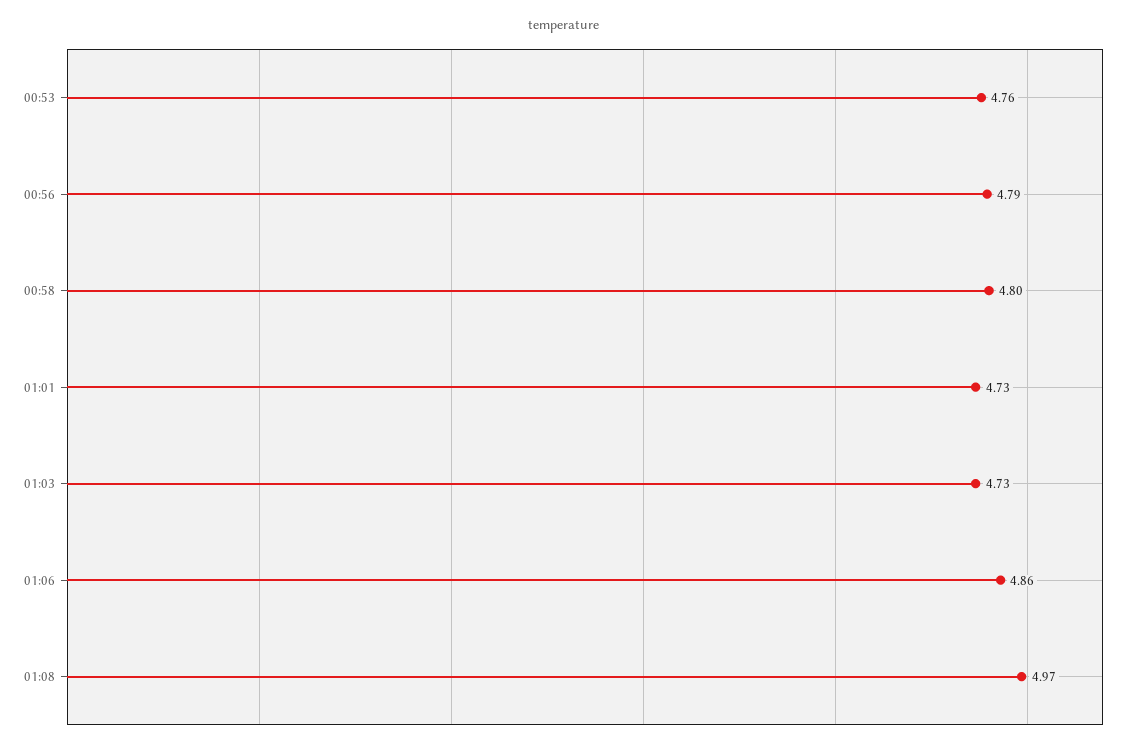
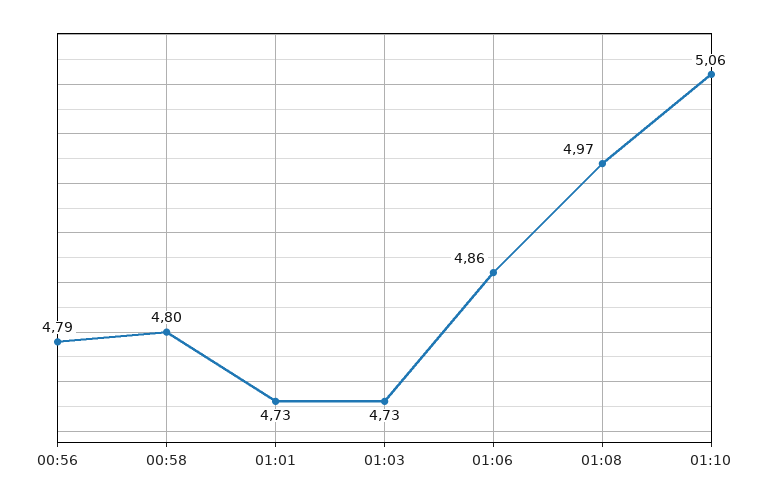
00:53: 4.76 -> none
01:10: none -> 5.06

